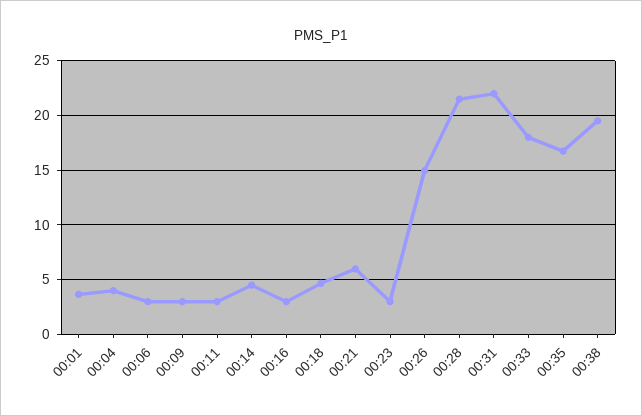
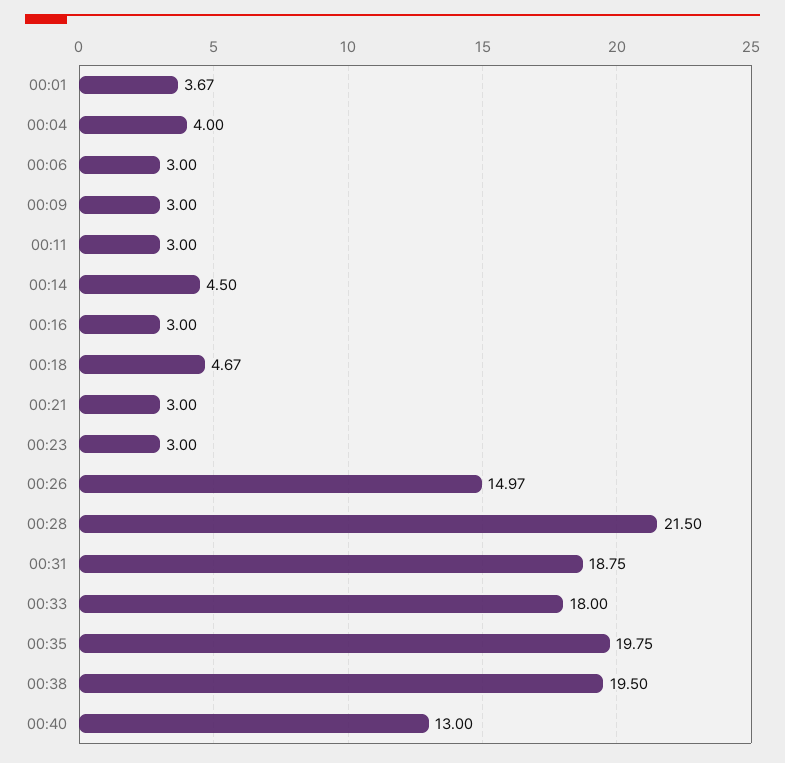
00:21: 6 -> 3
00:31: 22 -> 18.75
00:35: 17 -> 19.75
00:40: none -> 13

